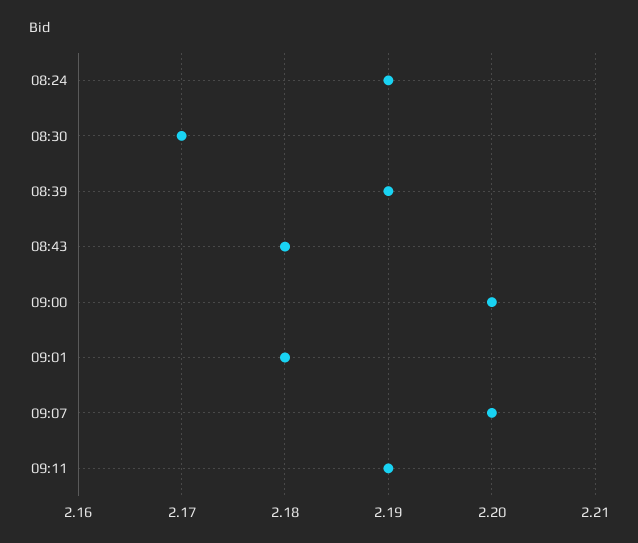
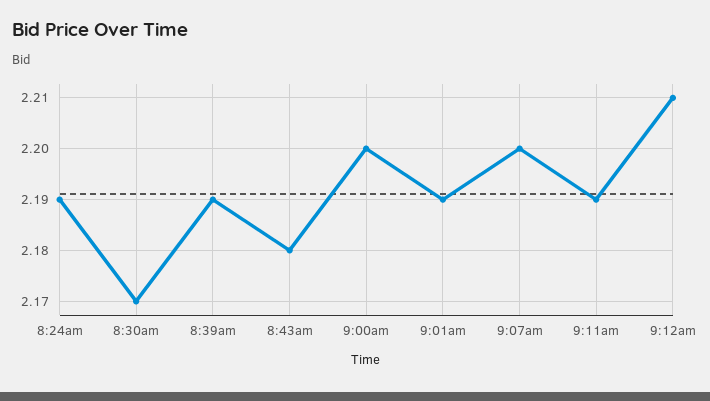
09:01: 2.18 -> 2.19
9:12am: none -> 2.21

